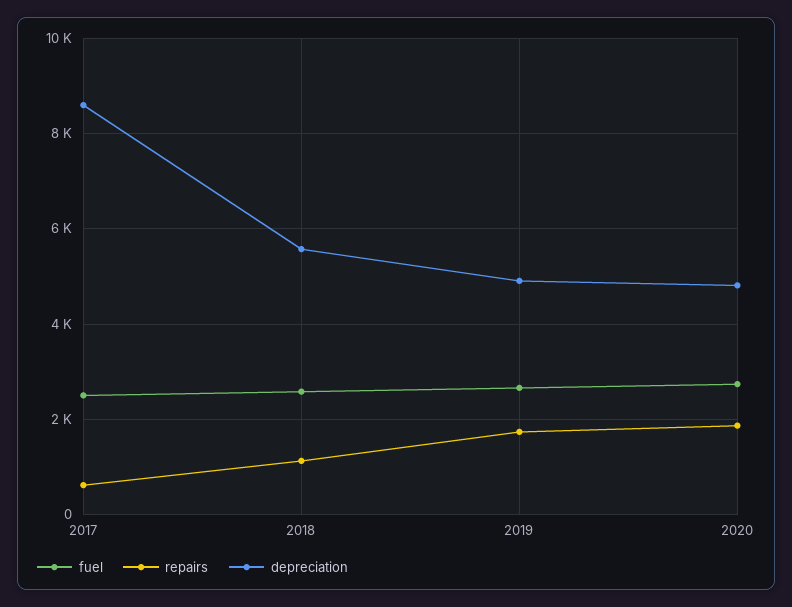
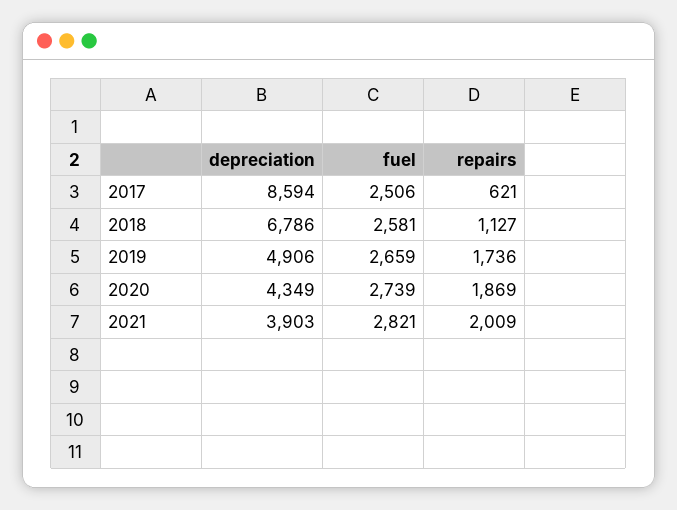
depreciation, 2018: 5600 -> 6786
depreciation, 2020: 4800 -> 4349
depreciation, 2021: none -> 3903
fuel, 2021: none -> 2821
repairs, 2021: none -> 2009

